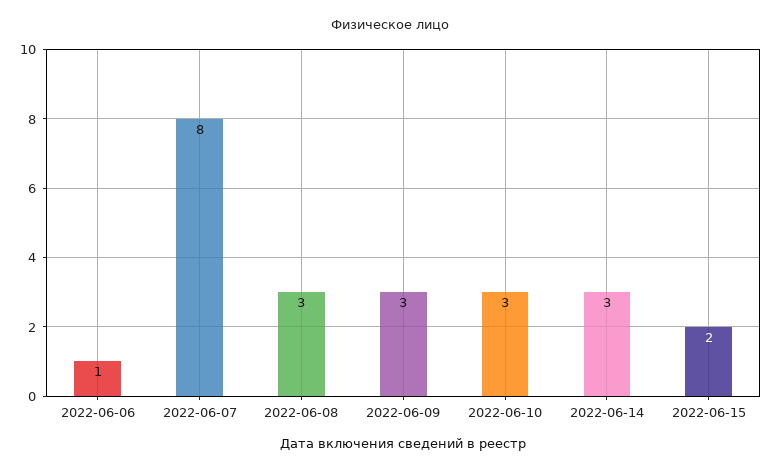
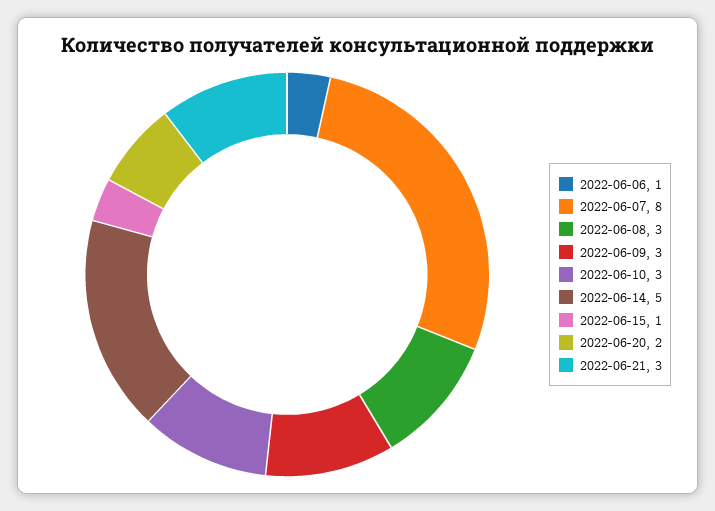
2022-06-14: 3 -> 5
2022-06-15: 2 -> 1
2022-06-20: none -> 2
2022-06-21: none -> 3

